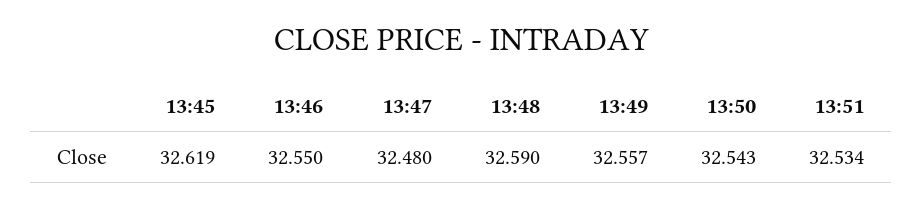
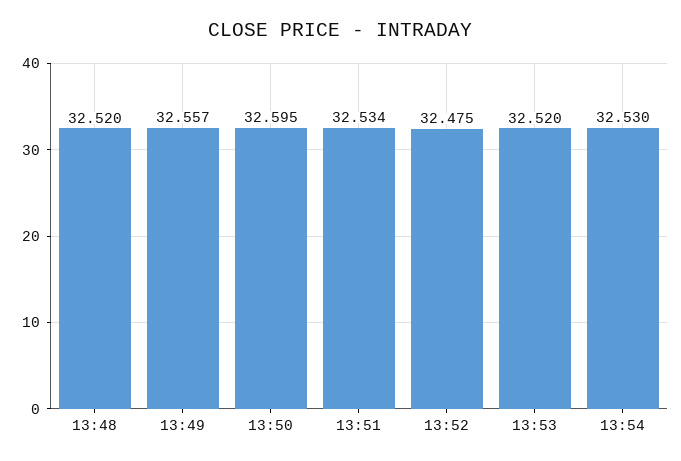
13:45: 32.619 -> none
13:46: 32.55 -> none
13:47: 32.48 -> none
13:48: 32.59 -> 32.52
13:50: 32.543 -> 32.595
13:52: none -> 32.475
13:53: none -> 32.52
13:54: none -> 32.53

